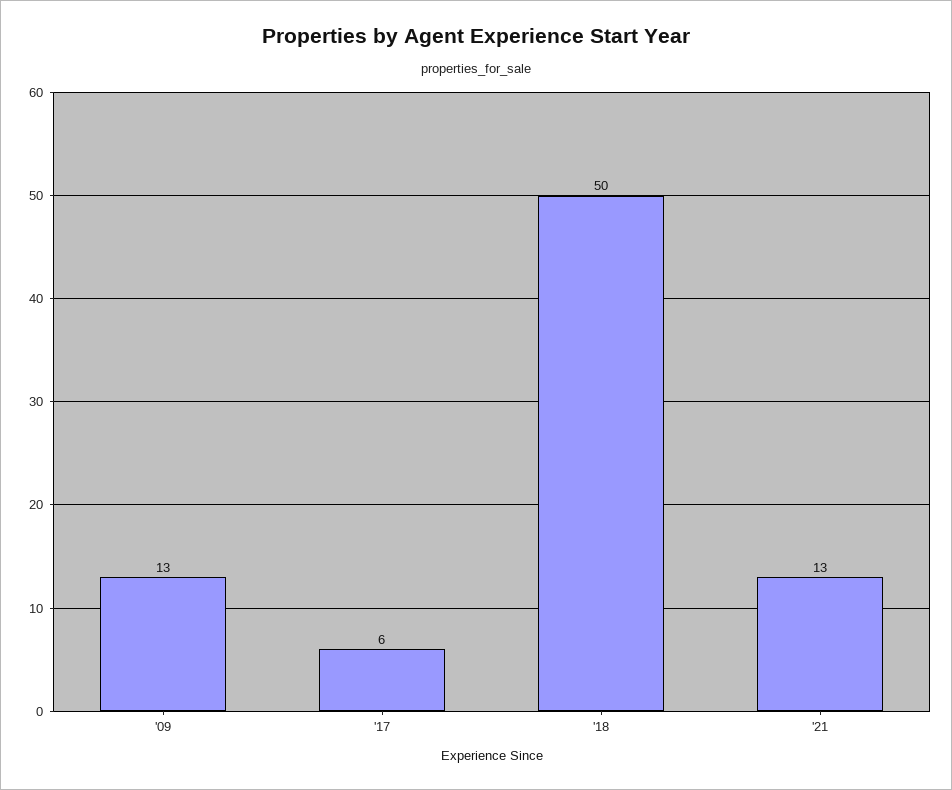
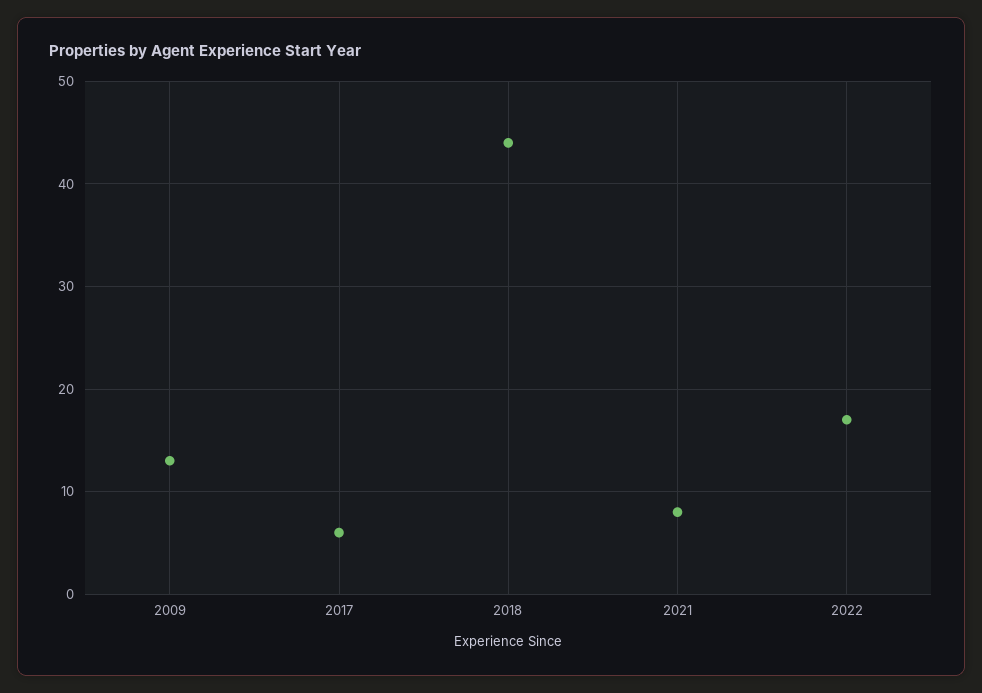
'18: 50 -> 44
'21: 13 -> 8
2022: none -> 17

